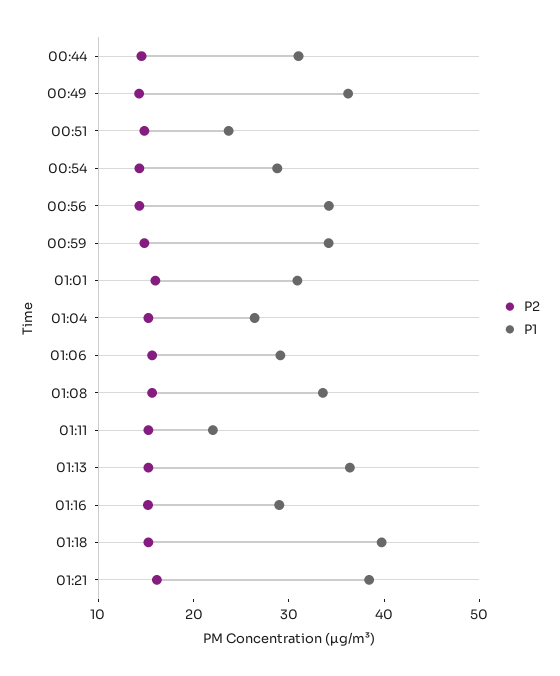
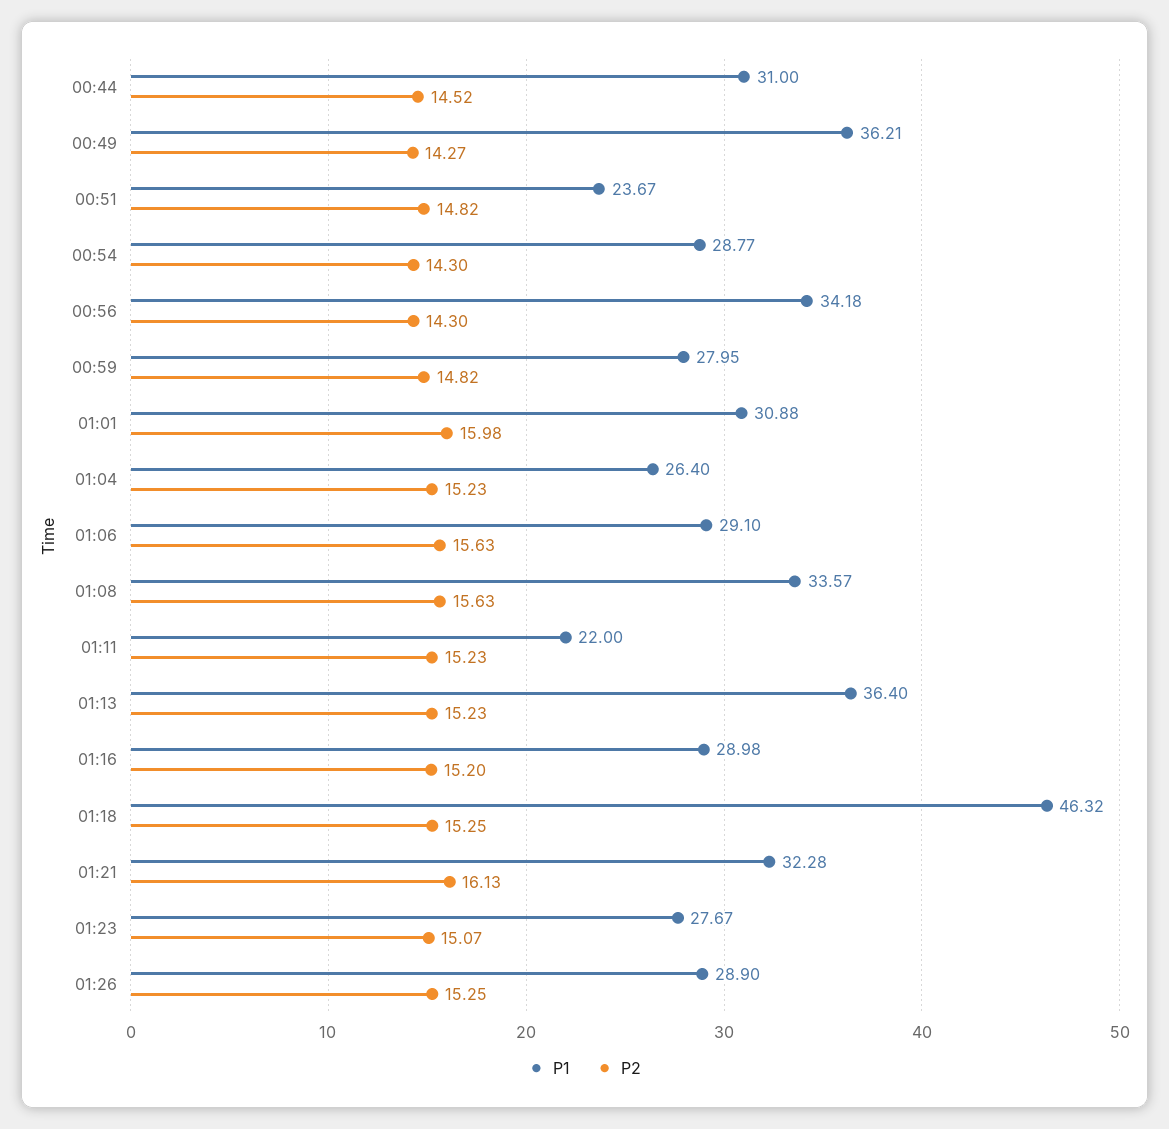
P1, 00:59: 34 -> 27.95
P1, 01:18: 40 -> 46.32
P1, 01:21: 38 -> 32.28
P1, 01:23: none -> 27.67
P2, 01:23: none -> 15.07
P1, 01:26: none -> 28.9
P2, 01:26: none -> 15.25

